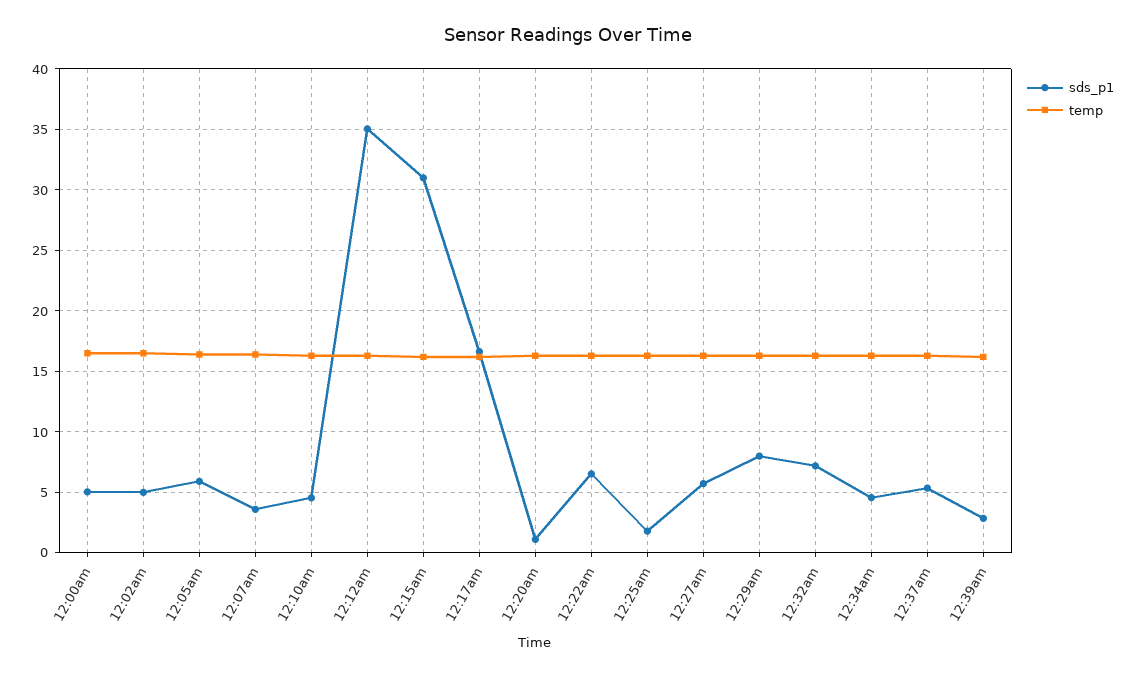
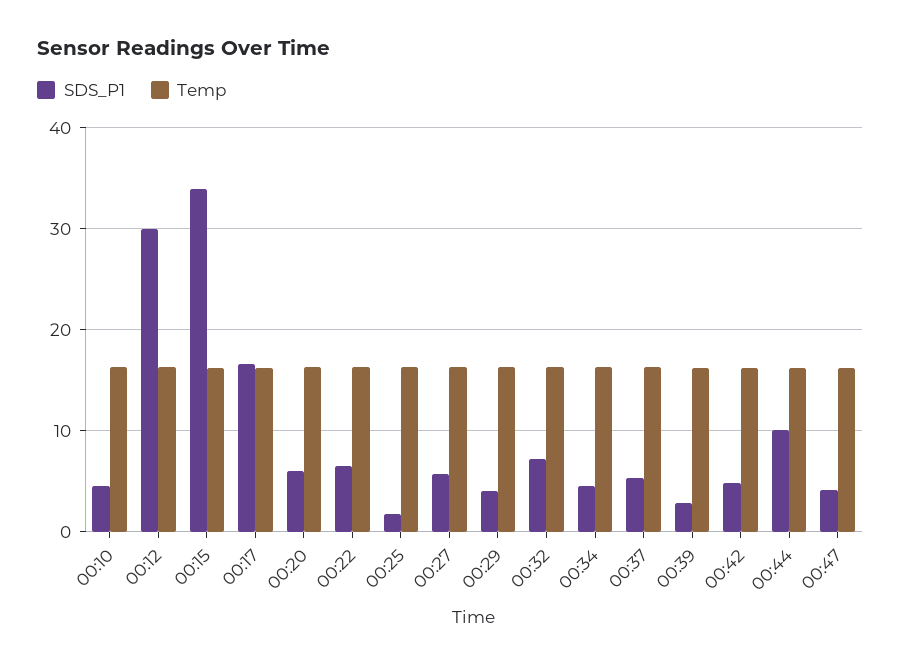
sds_p1, 12:00am: 5 -> none
temp, 12:00am: 16.5 -> none
sds_p1, 12:02am: 5 -> none
temp, 12:02am: 16.5 -> none
sds_p1, 12:05am: 6 -> none
temp, 12:05am: 16.5 -> none
sds_p1, 12:07am: 3.5 -> none
temp, 12:07am: 16.5 -> none
sds_p1, 12:12am: 35 -> 30
sds_p1, 12:15am: 31 -> 34
sds_p1, 12:20am: 1 -> 6
sds_p1, 12:29am: 8 -> 4
sds_p1, 00:42: none -> 5
temp, 00:42: none -> 16
sds_p1, 00:44: none -> 10
temp, 00:44: none -> 16
sds_p1, 00:47: none -> 4
temp, 00:47: none -> 16

